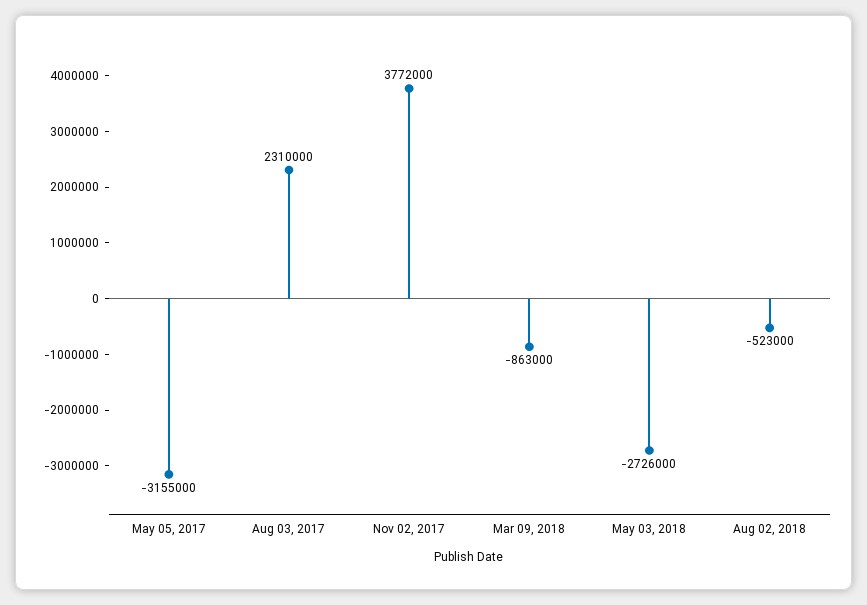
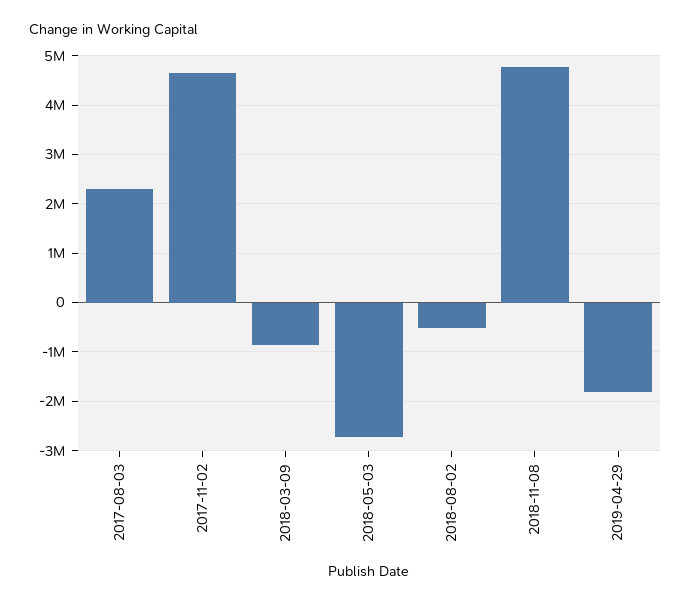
May 05, 2017: -3155000 -> none
Nov 02, 2017: 3772000 -> 4600000
2018-11-08: none -> 4800000
2019-04-29: none -> -1800000

